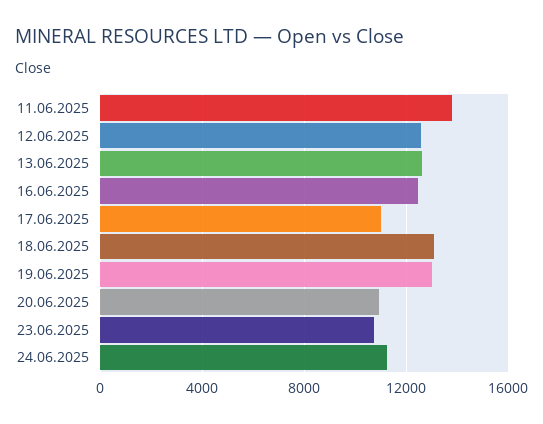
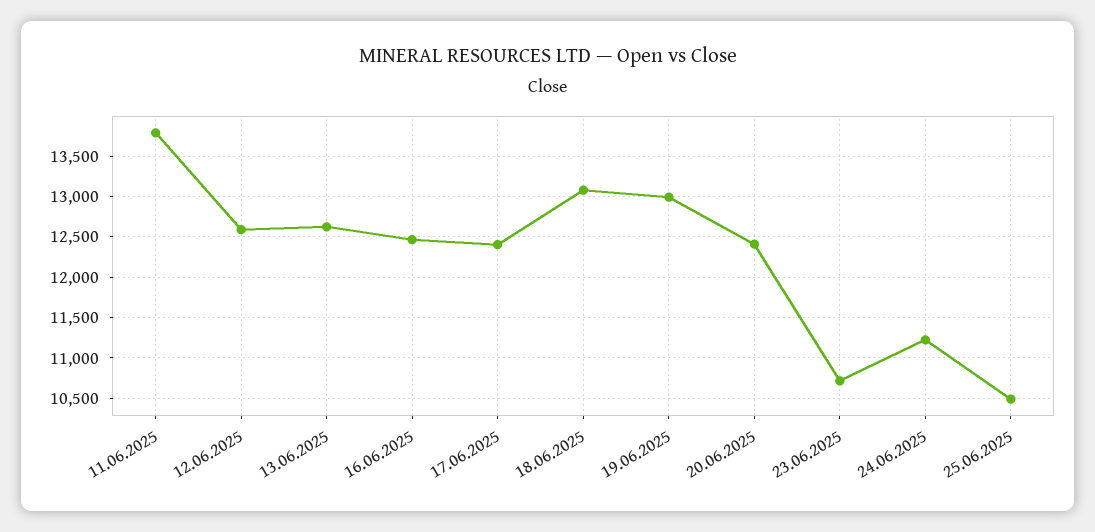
17.06.2025: 11000 -> 12400
20.06.2025: 11000 -> 12400
25.06.2025: none -> 10500

